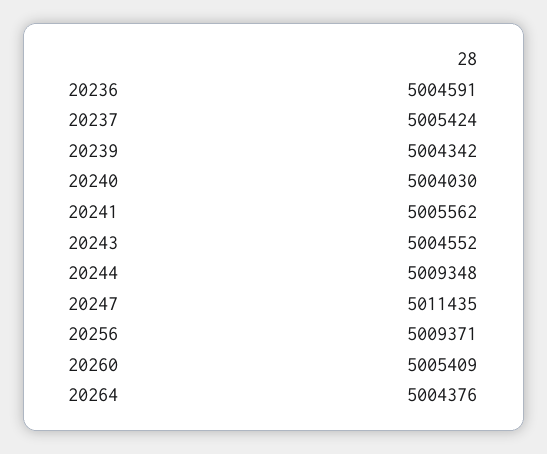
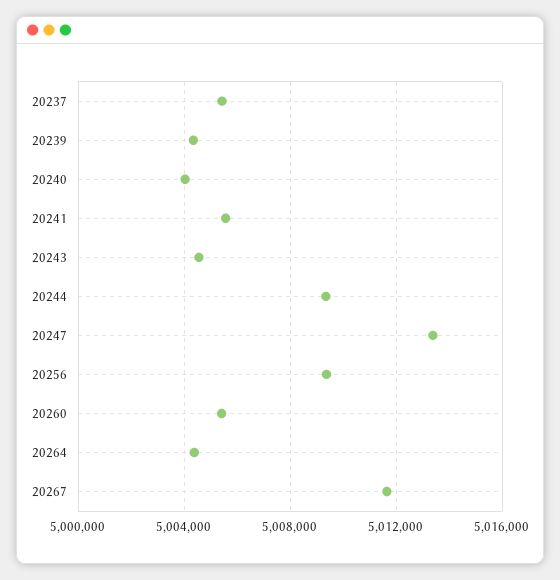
20236: 5004591 -> none
20247: 5011435 -> 5013500
20267: none -> 5011500

